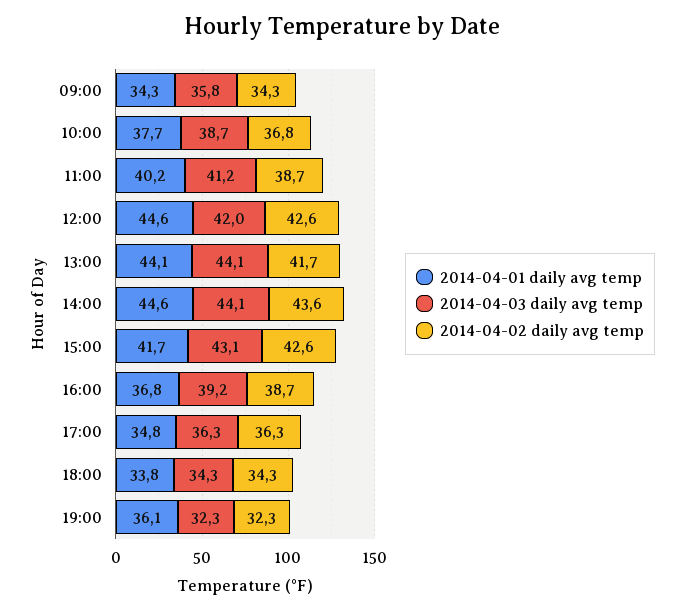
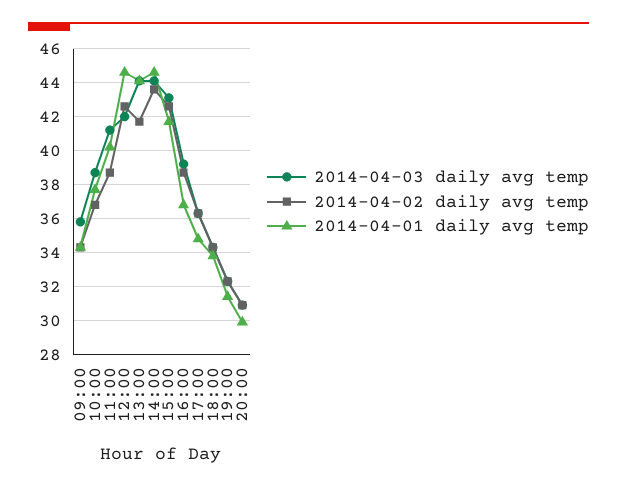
2014-04-01 daily avg temp, 19:00: 36.1 -> 31.5
2014-04-03 daily avg temp, 20:00: none -> 31
2014-04-02 daily avg temp, 20:00: none -> 31
2014-04-01 daily avg temp, 20:00: none -> 30

